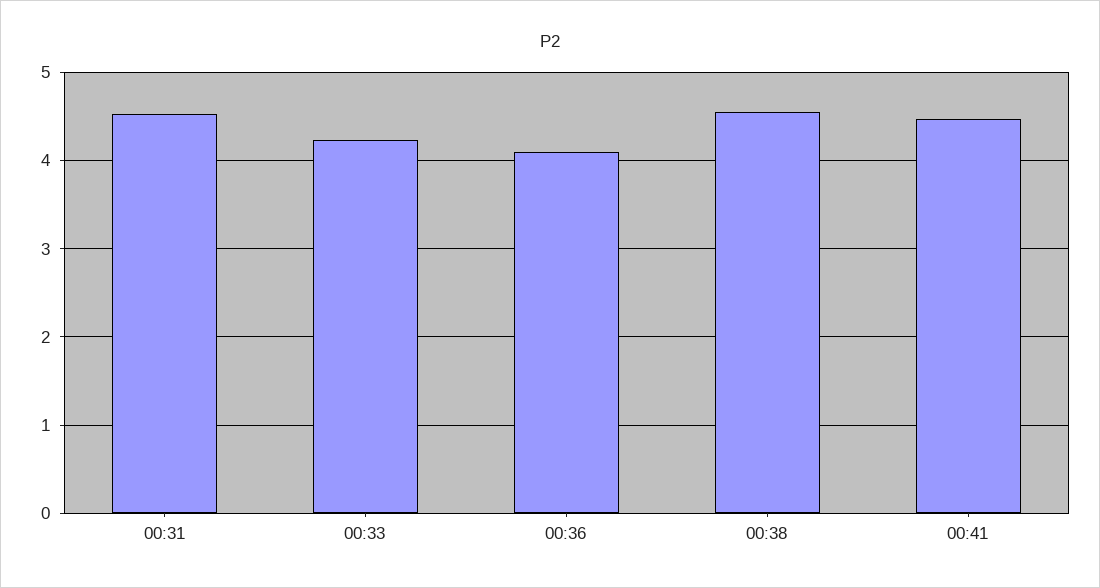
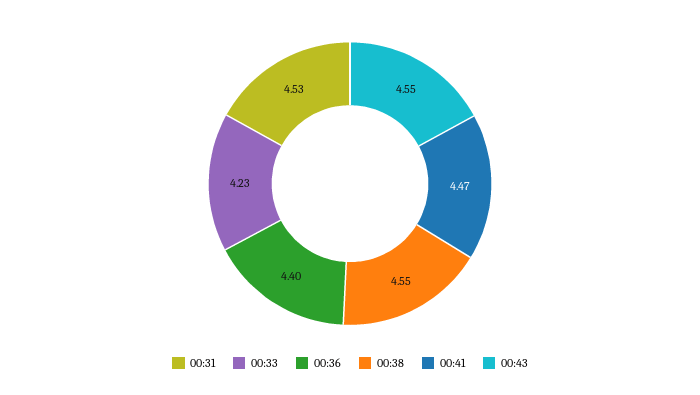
00:36: 4.1 -> 4.4
00:43: none -> 4.55

